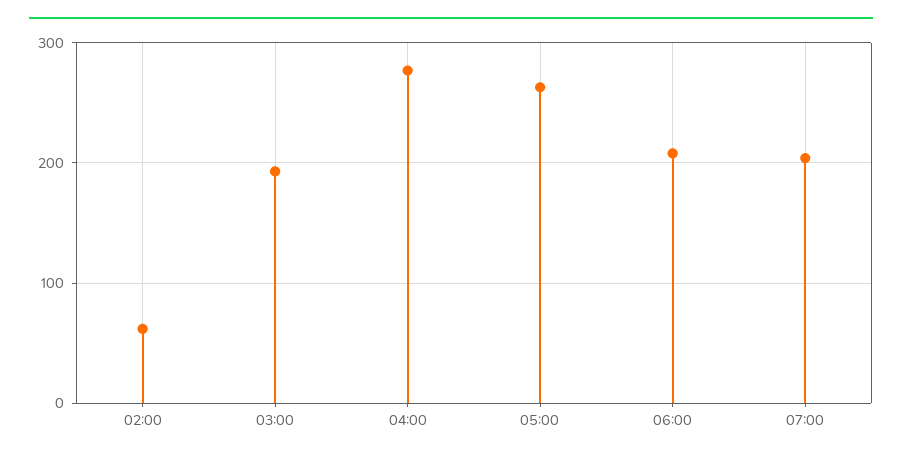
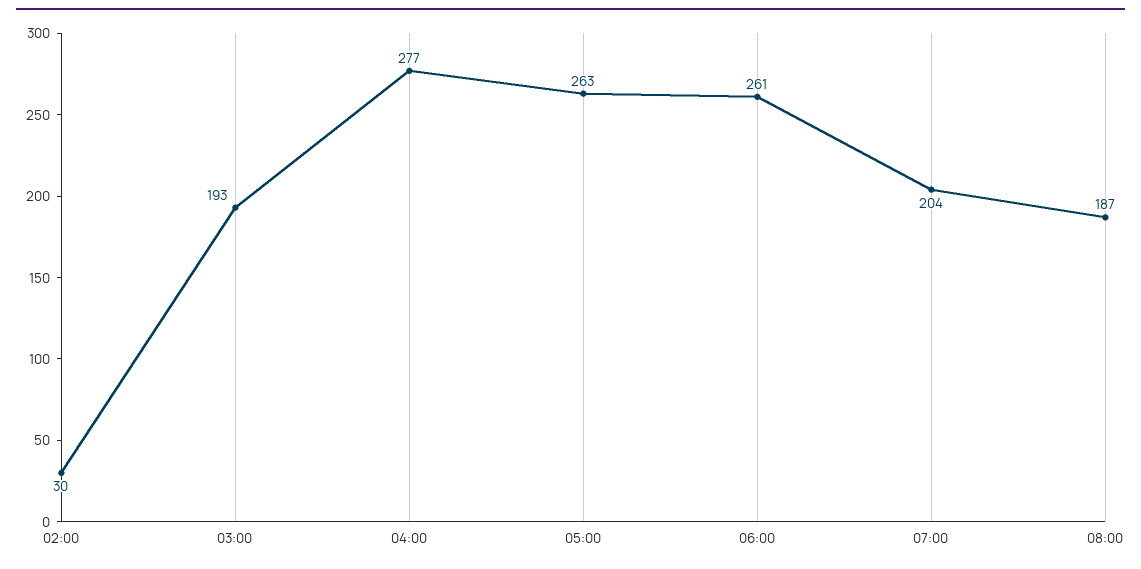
02:00: 60 -> 30
06:00: 210 -> 261
08:00: none -> 187

